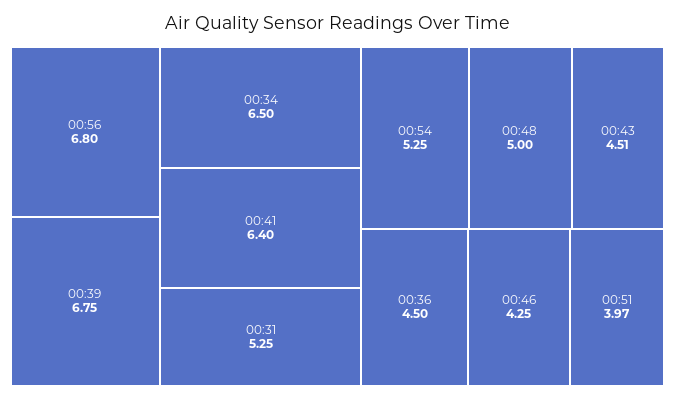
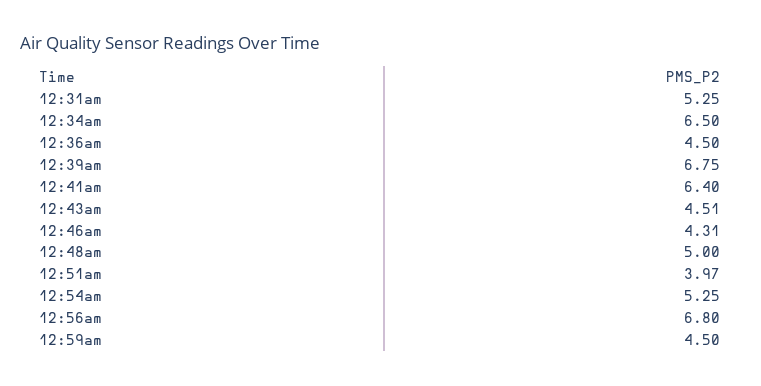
00:46: 4.25 -> 4.31
12:59am: none -> 4.5

